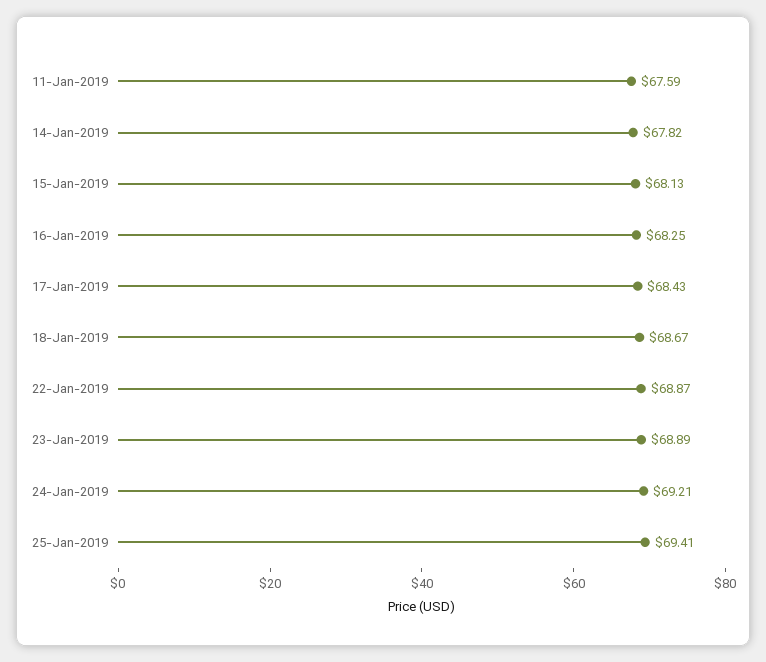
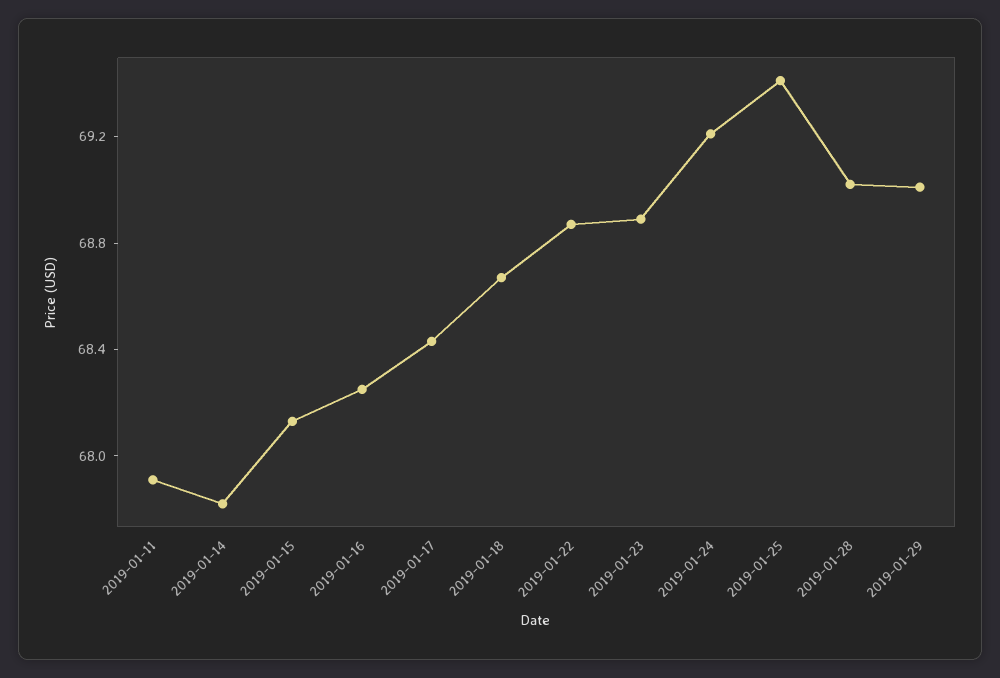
11-Jan-2019: 67.59 -> 67.9
2019-01-28: none -> 69
2019-01-29: none -> 69

